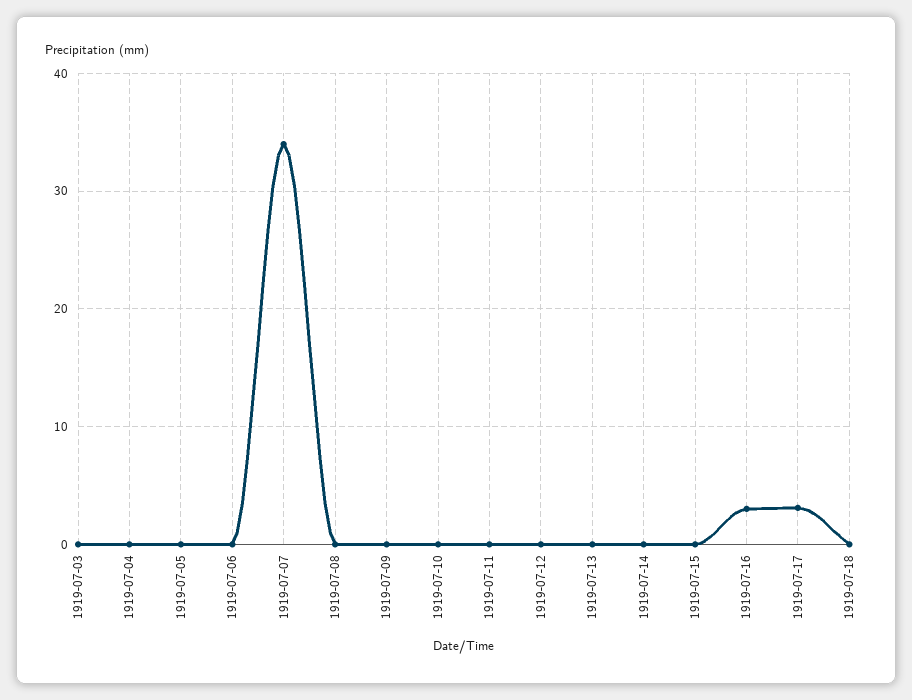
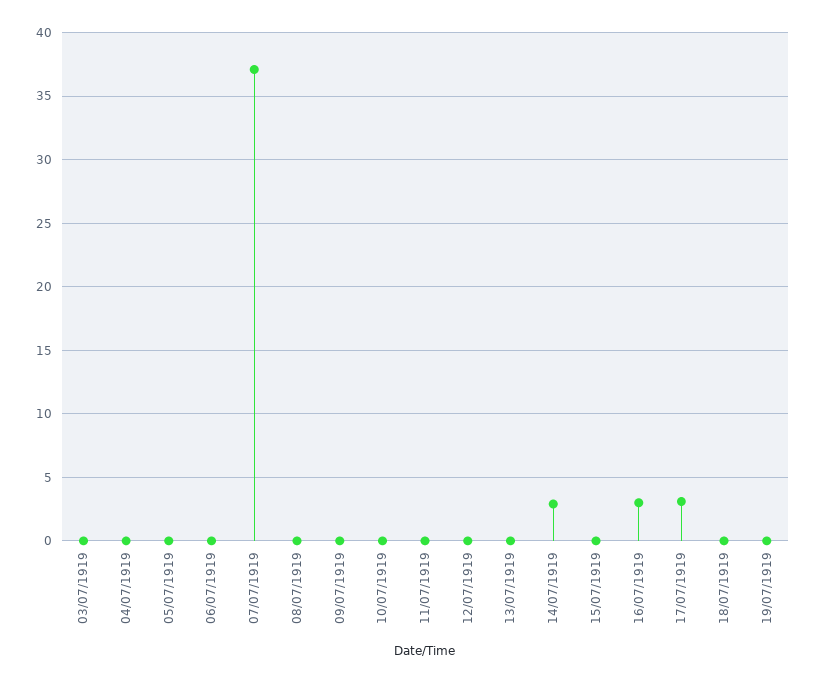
1919-07-07: 34 -> 37
1919-07-14: 0 -> 3
19/07/1919: none -> 0

